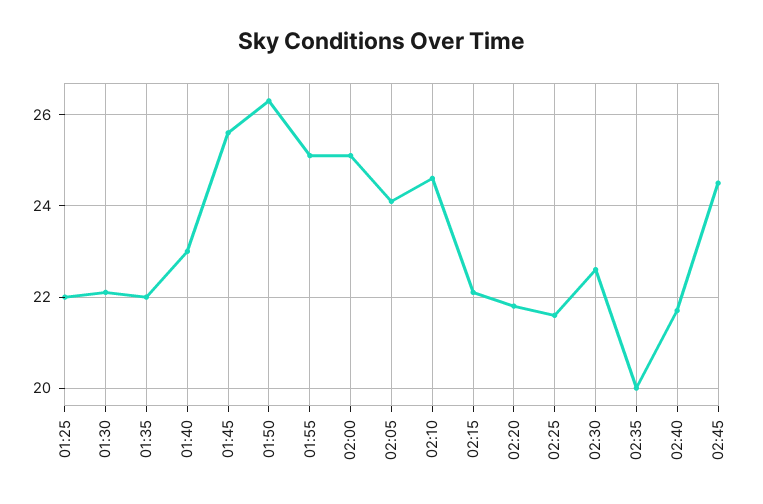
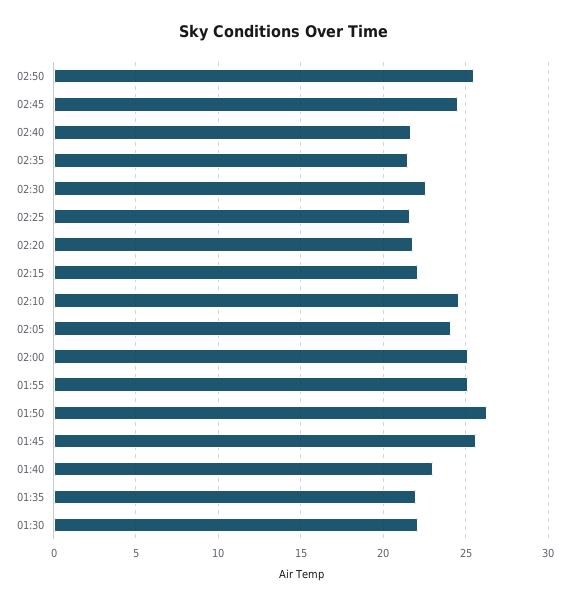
01:25: 22 -> none
02:35: 20 -> 21.5
02:50: none -> 25.5

